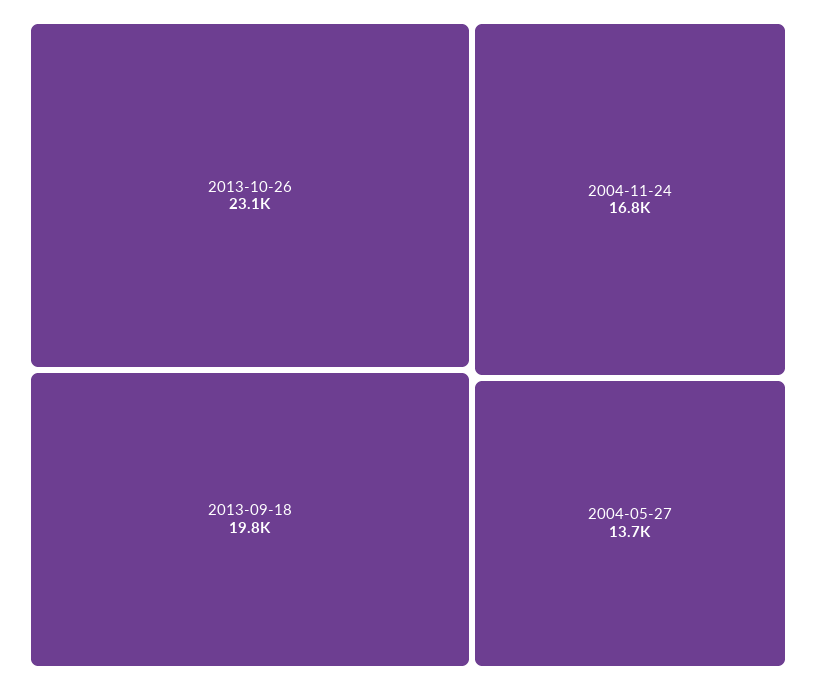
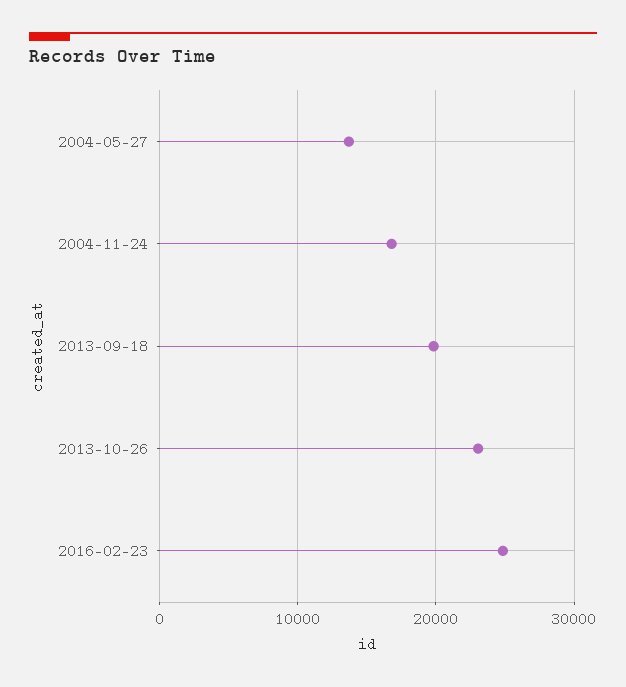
2016-02-23: none -> 25000

